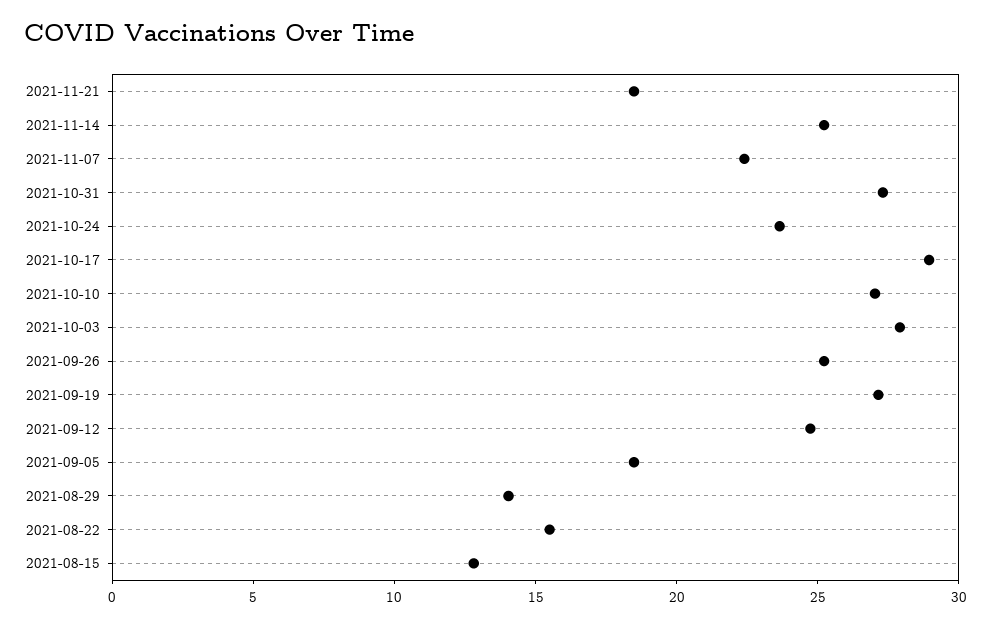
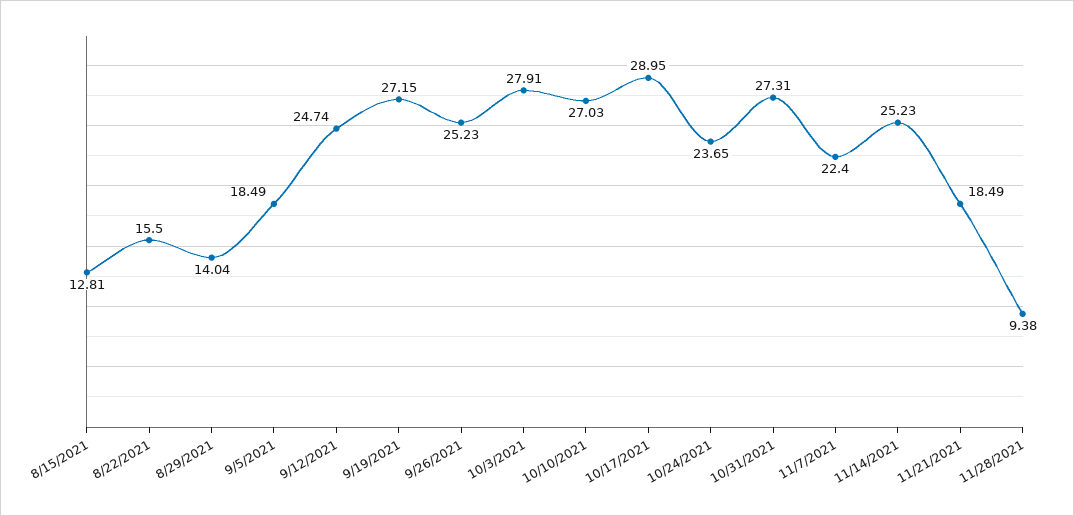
11/28/2021: none -> 9.38

